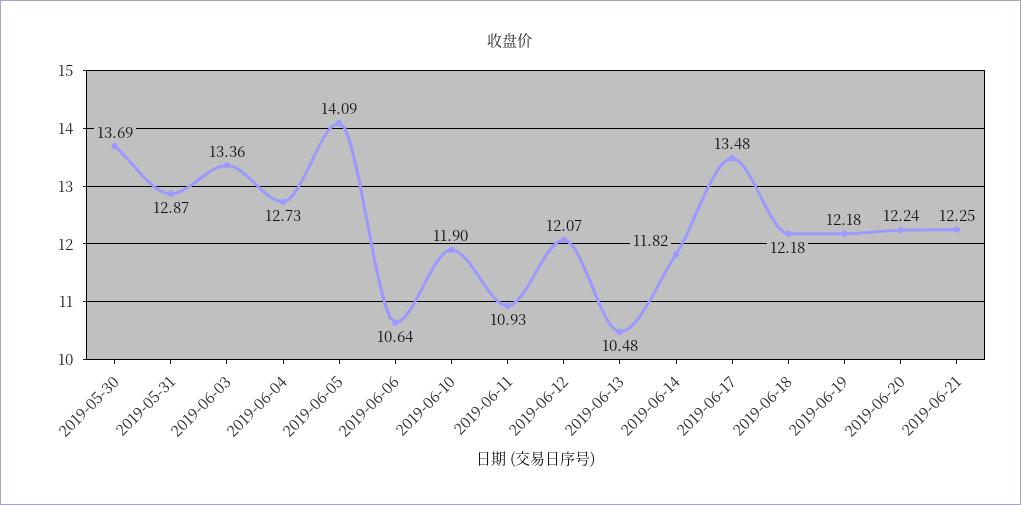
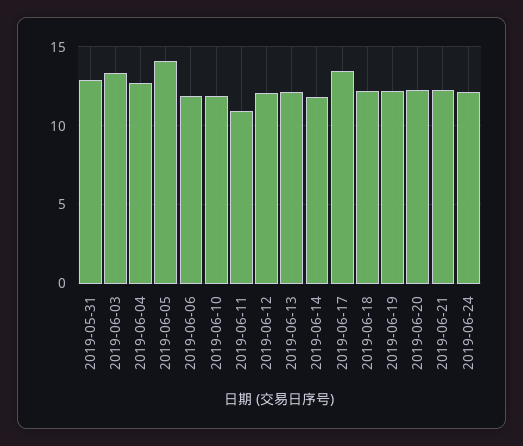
2019-05-30: 13.69 -> none
2019-06-06: 10.64 -> 12
2019-06-13: 10.48 -> 12
2019-06-24: none -> 12

